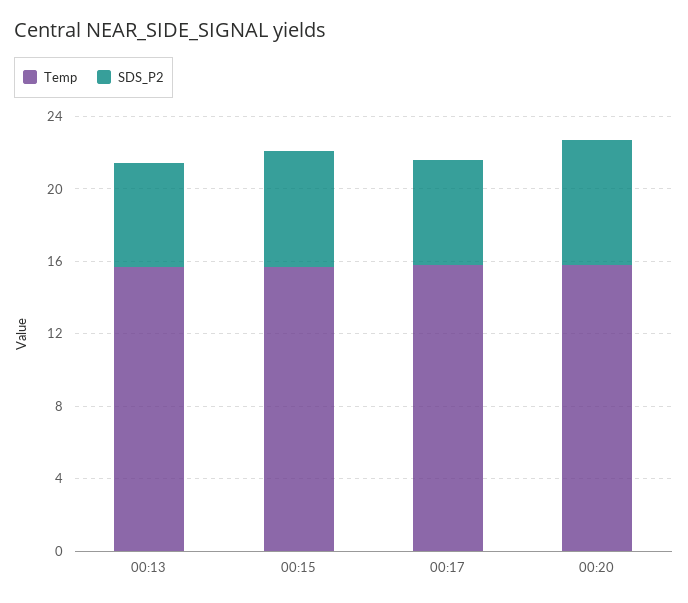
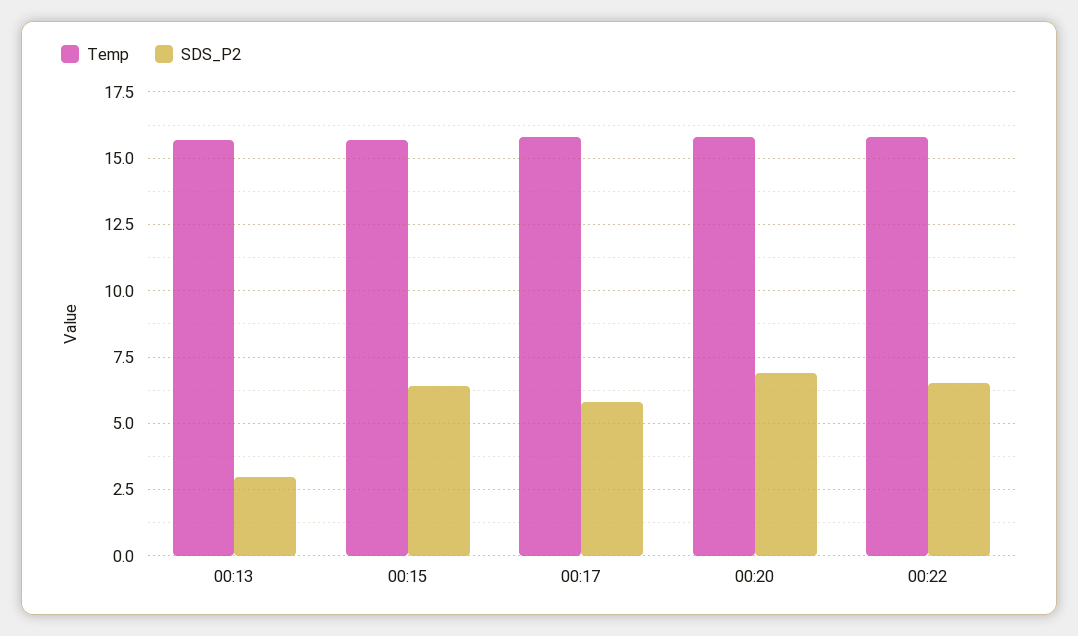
SDS_P2, 00:13: 6 -> 3
Temp, 00:22: none -> 15.75
SDS_P2, 00:22: none -> 6.5

